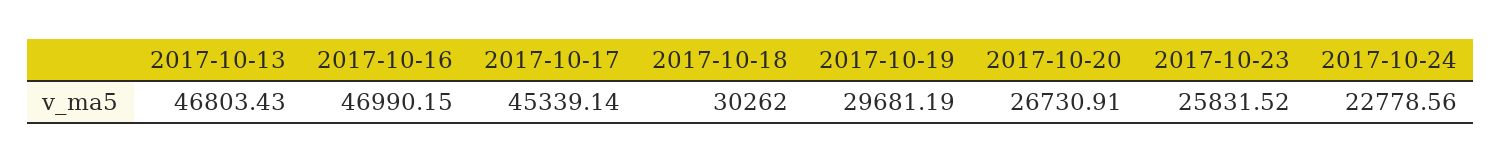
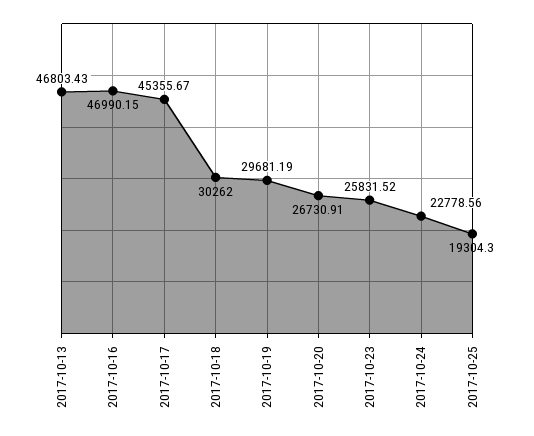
2017-10-17: 45339.14 -> 45355.67
2017-10-25: none -> 19304.3

